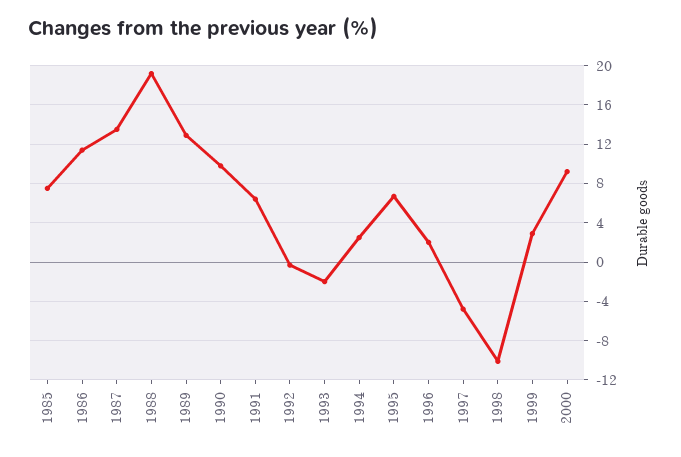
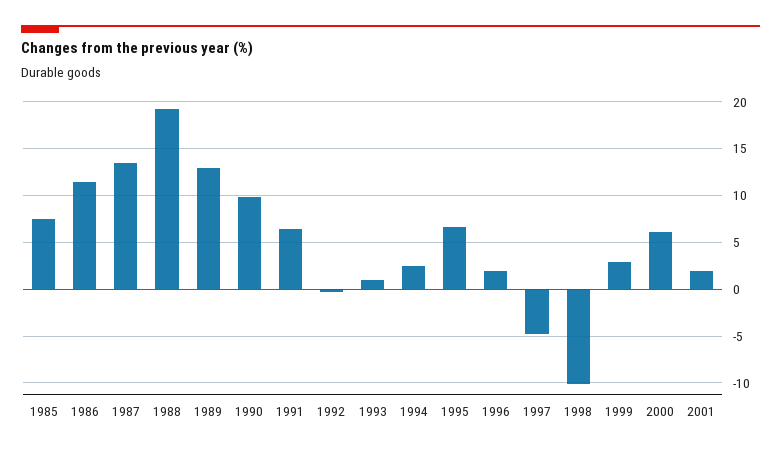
1993: -2 -> 1
2000: 9 -> 6
2001: none -> 2

